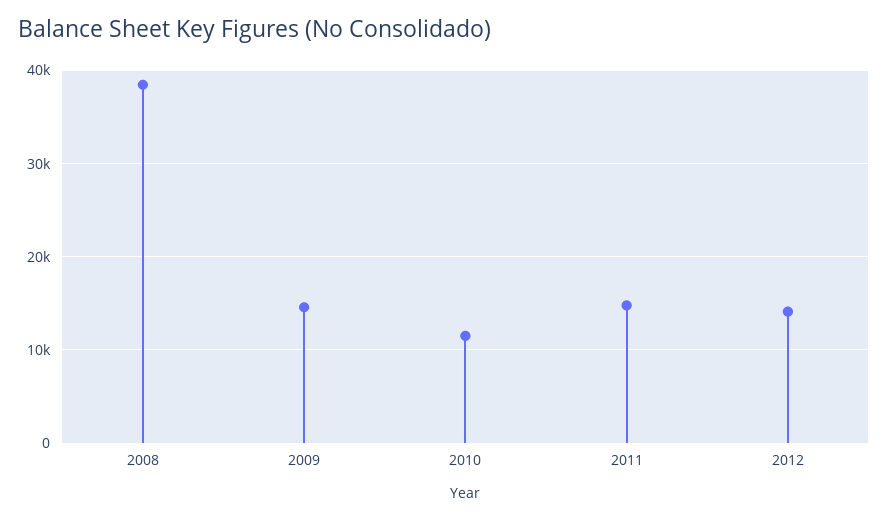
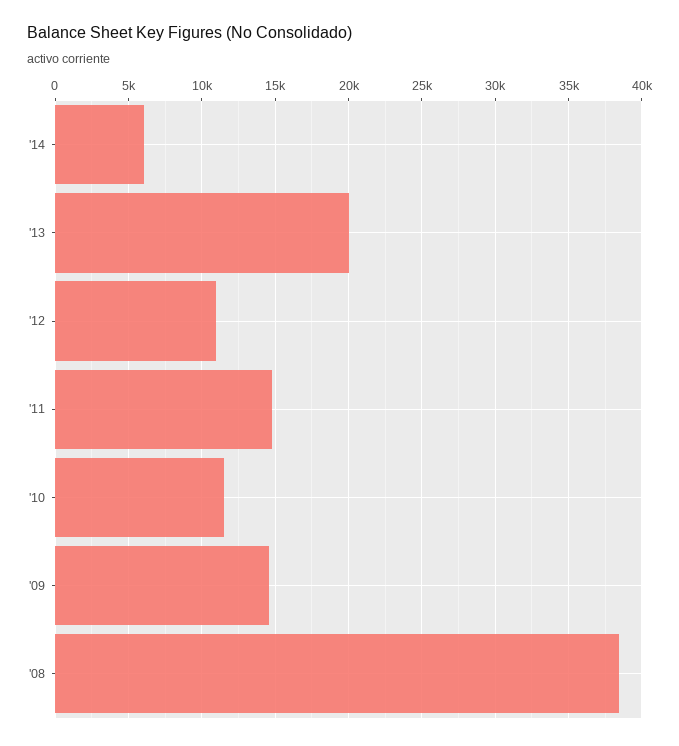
2012: 14000 -> 11000
'14: none -> 6000
'13: none -> 20000

